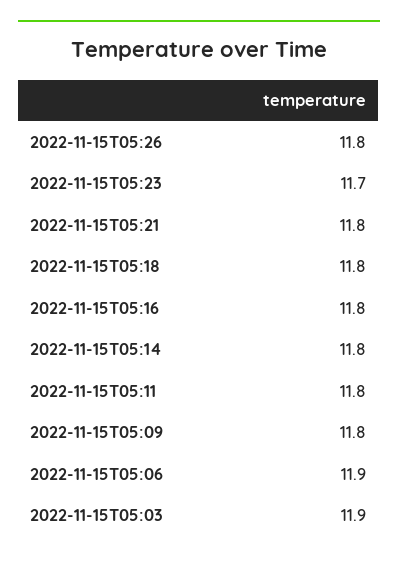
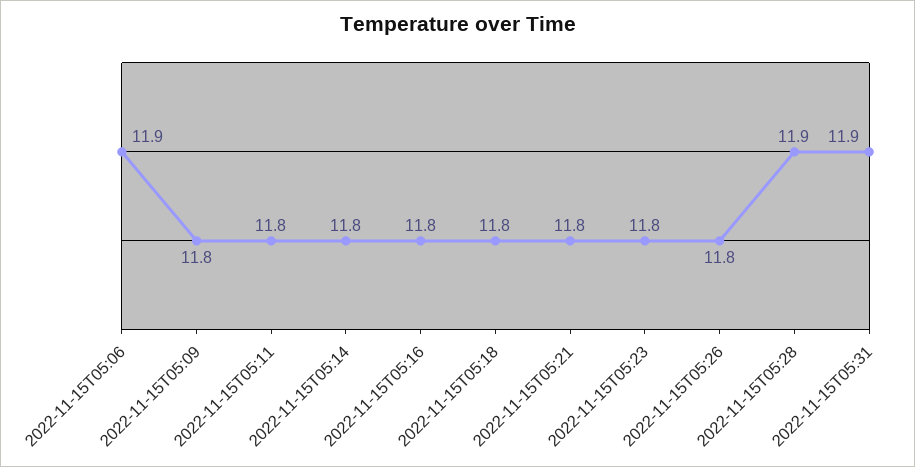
2022-11-15T05:23: 11.7 -> 11.8
2022-11-15T05:03: 11.9 -> none
2022-11-15T05:28: none -> 11.9
2022-11-15T05:31: none -> 11.9

